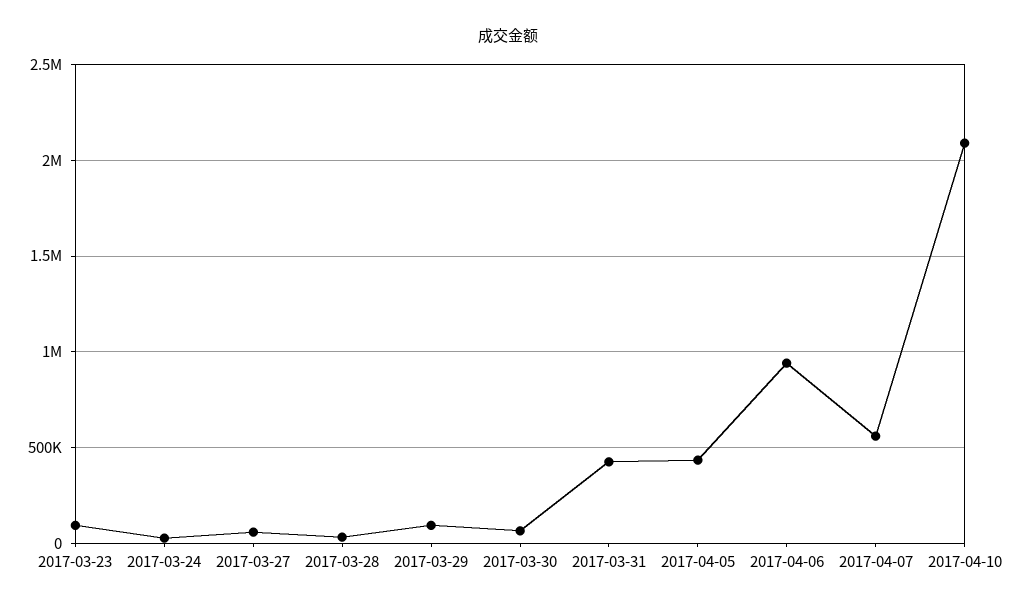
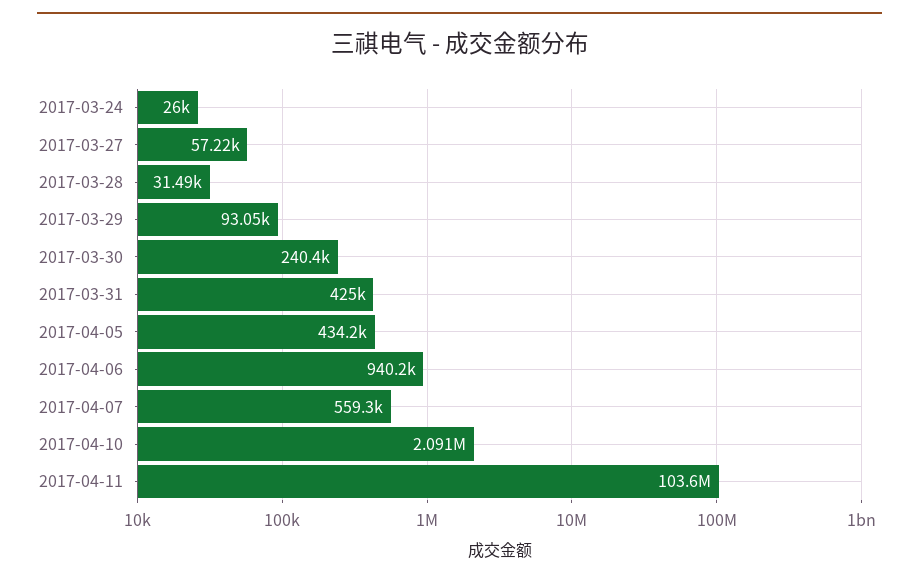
2017-03-23: 100000 -> none
2017-03-30: 50000 -> 240400
2017-04-11: none -> 103600000

